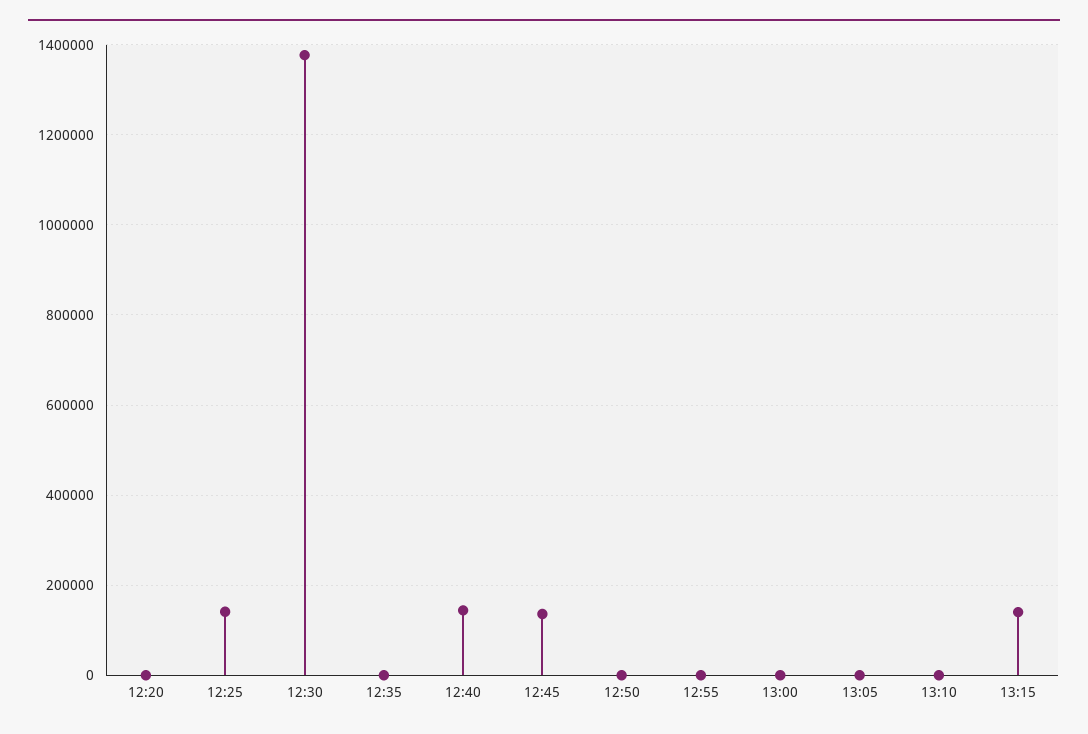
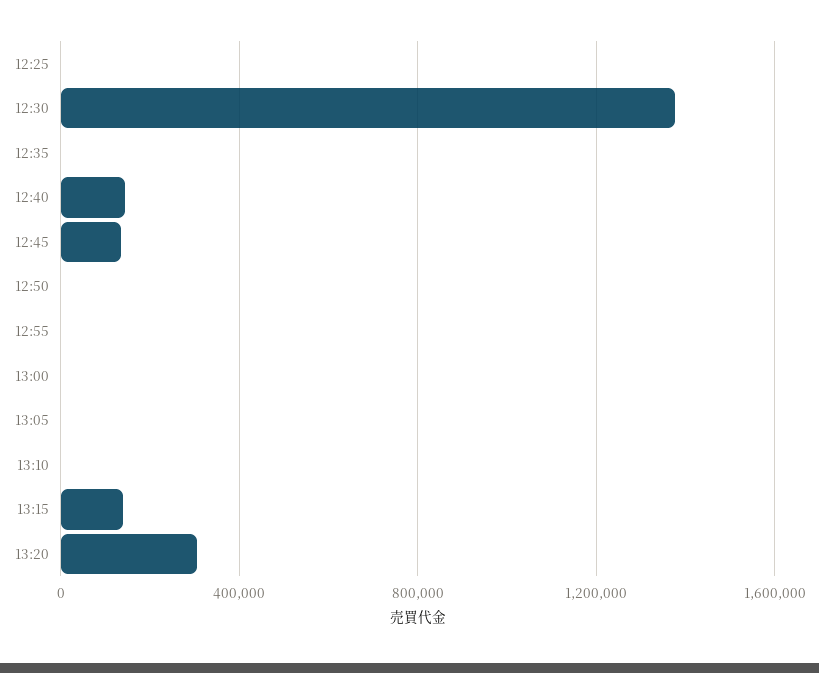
12:20: 0 -> none
12:25: 140000 -> 0
13:20: none -> 300000

